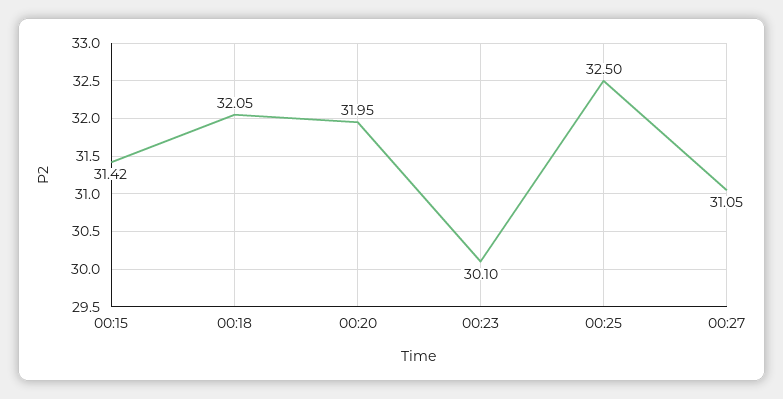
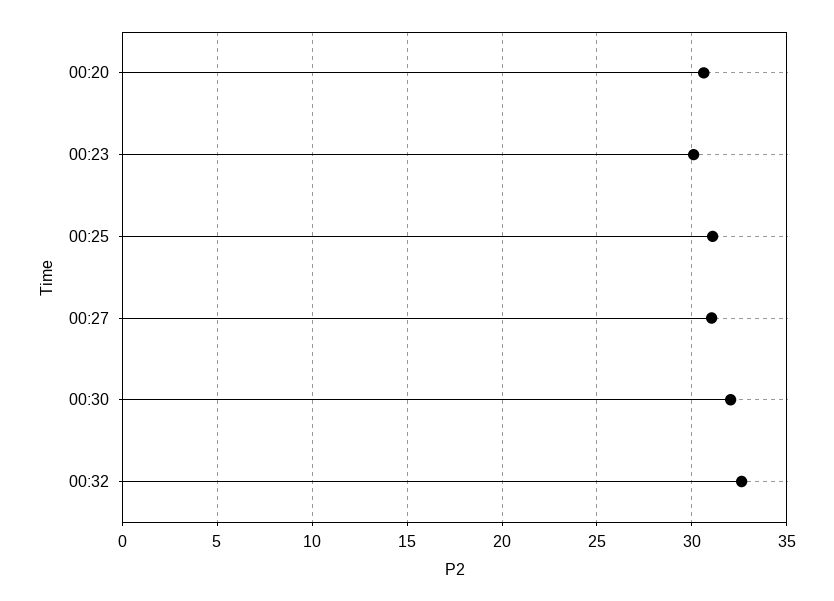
00:15: 31.42 -> none
00:18: 32.05 -> none
00:20: 31.95 -> 30.5
00:25: 32.5 -> 31
00:30: none -> 32
00:32: none -> 32.5

